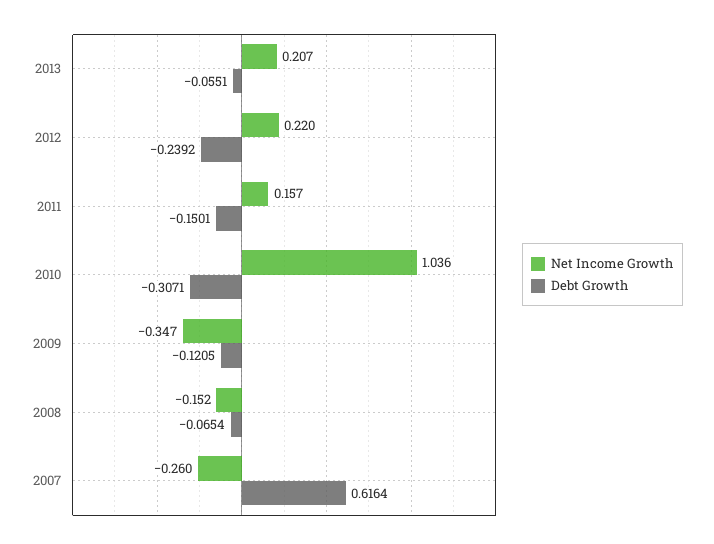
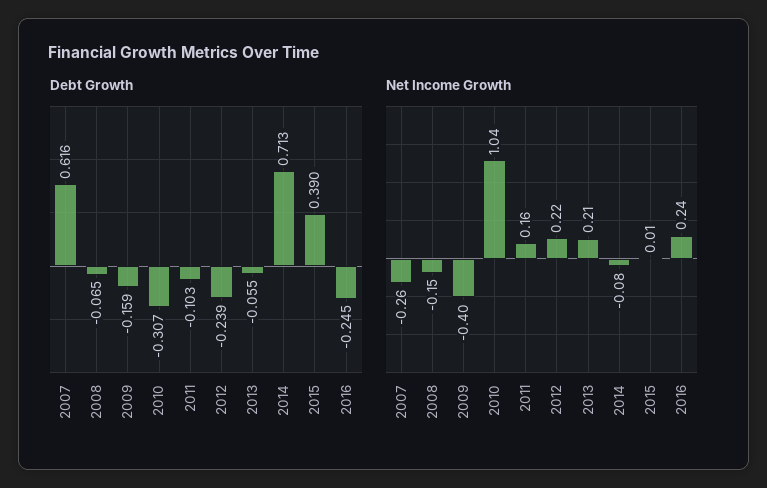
Debt Growth, 2011: -0.1501 -> -0.103
Net Income Growth, 2009: -0.347 -> -0.4
Debt Growth, 2009: -0.1205 -> -0.159
Debt Growth, 2014: none -> 0.713
Debt Growth, 2015: none -> 0.39
Debt Growth, 2016: none -> -0.245
Net Income Growth, 2014: none -> -0.08
Net Income Growth, 2015: none -> 0.01
Net Income Growth, 2016: none -> 0.24

